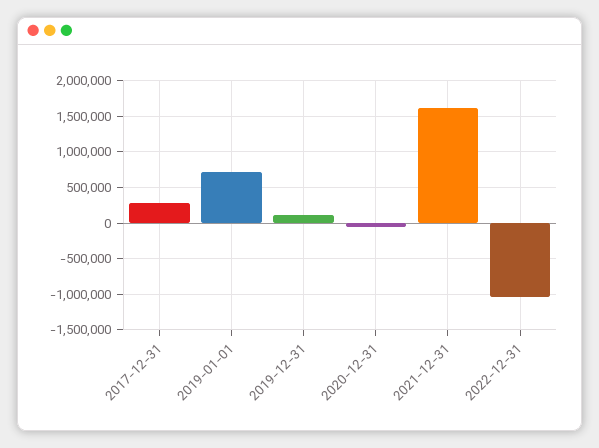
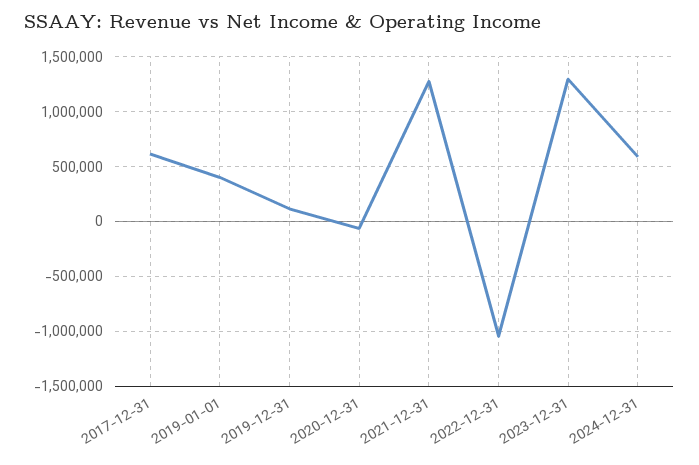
2017-12-31: 300000 -> 600000
2019-01-01: 700000 -> 400000
2021-12-31: 1600000 -> 1300000
2023-12-31: none -> 1300000
2024-12-31: none -> 600000

